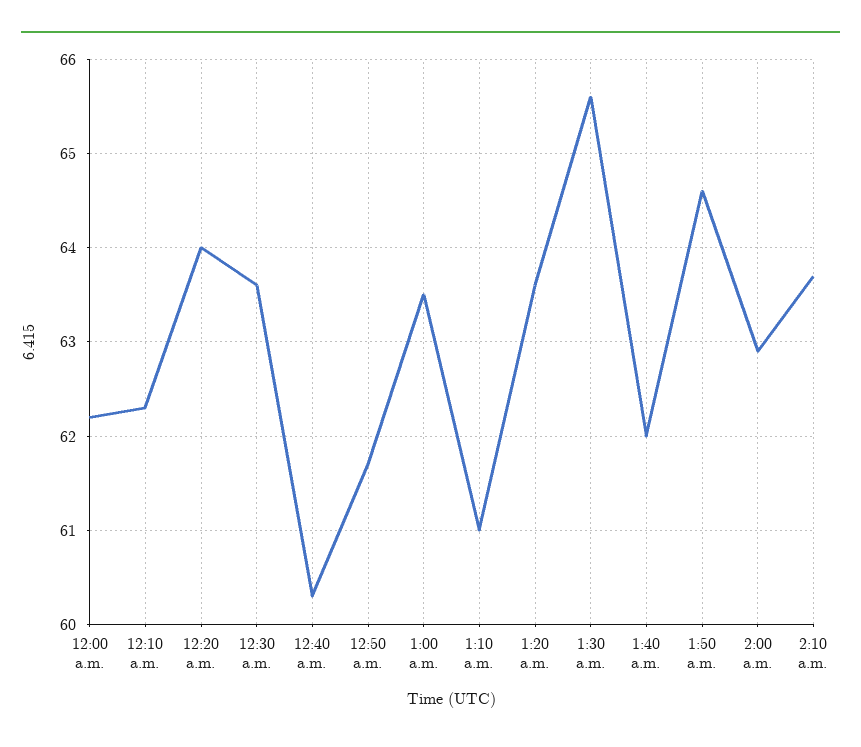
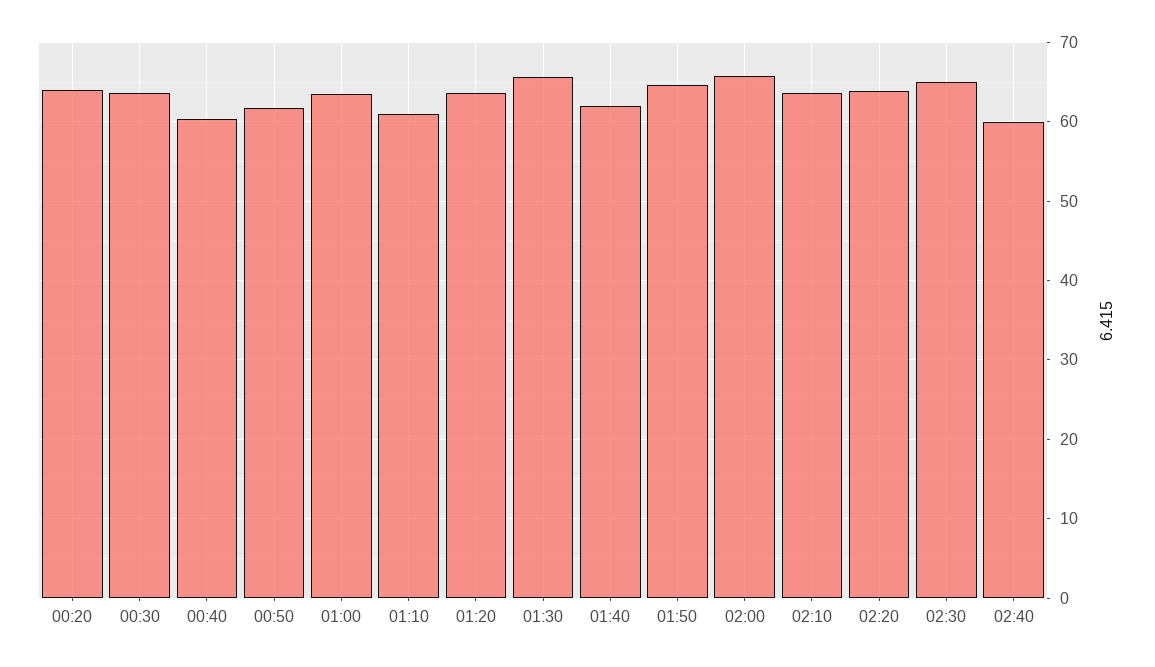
12:00 a.m.: 62.2 -> none
12:10 a.m.: 62.3 -> none
2:00 a.m.: 62.9 -> 66
02:20: none -> 64
02:30: none -> 65
02:40: none -> 60

